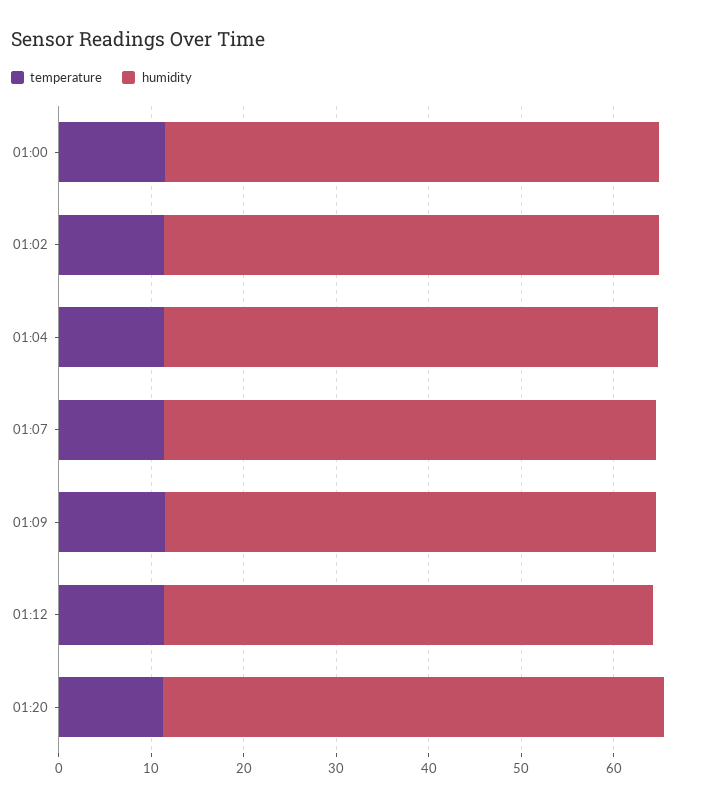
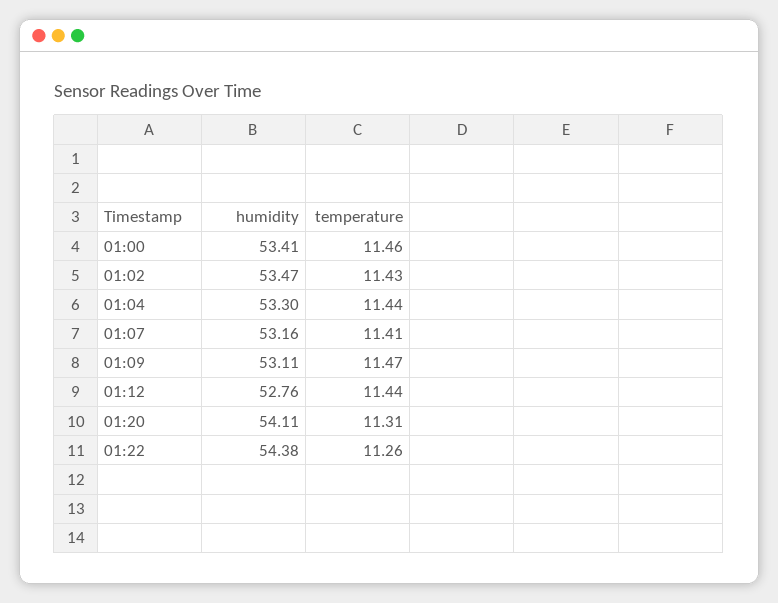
humidity, 01:22: none -> 54.38
temperature, 01:22: none -> 11.26

